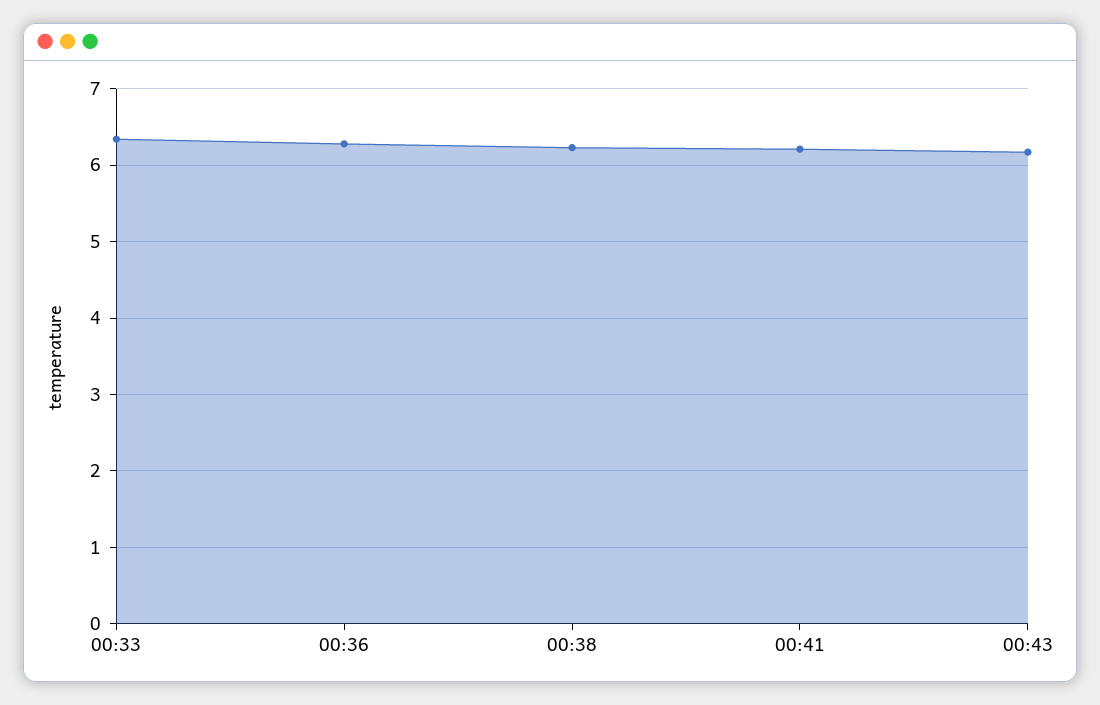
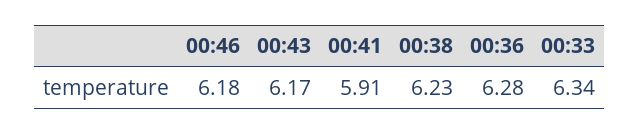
00:41: 6.2 -> 5.91
00:46: none -> 6.18

